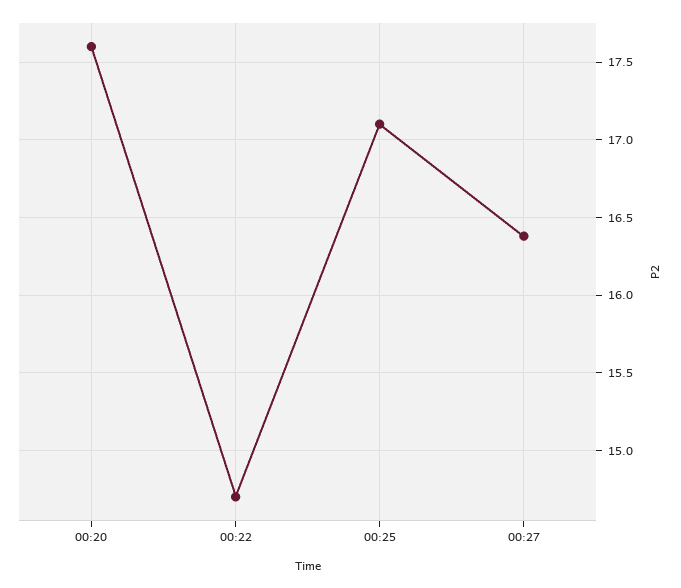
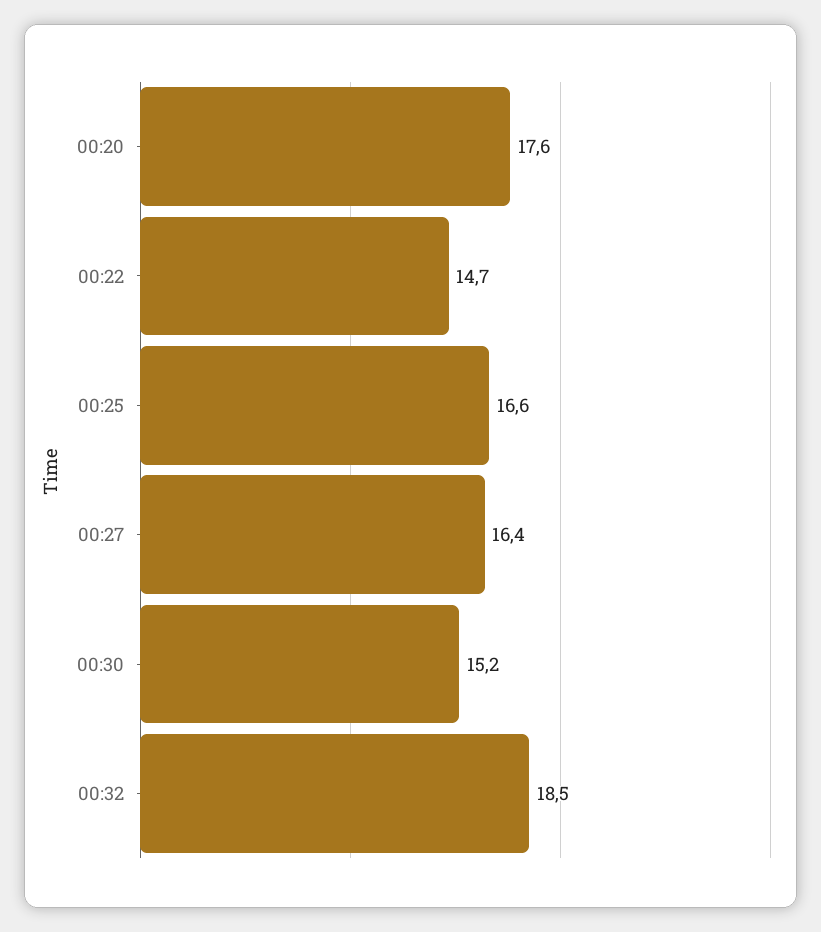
00:25: 17.1 -> 16.6
00:30: none -> 15.2
00:32: none -> 18.5

